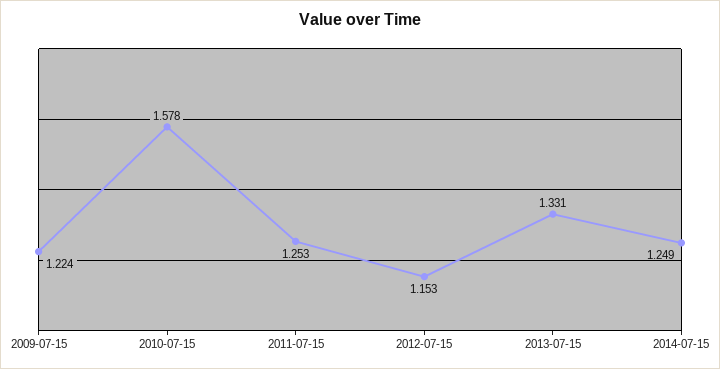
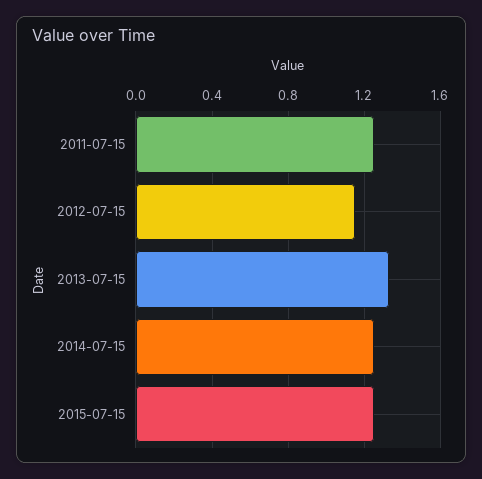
2009-07-15: 1.224 -> none
2010-07-15: 1.578 -> none
2015-07-15: none -> 1.25

